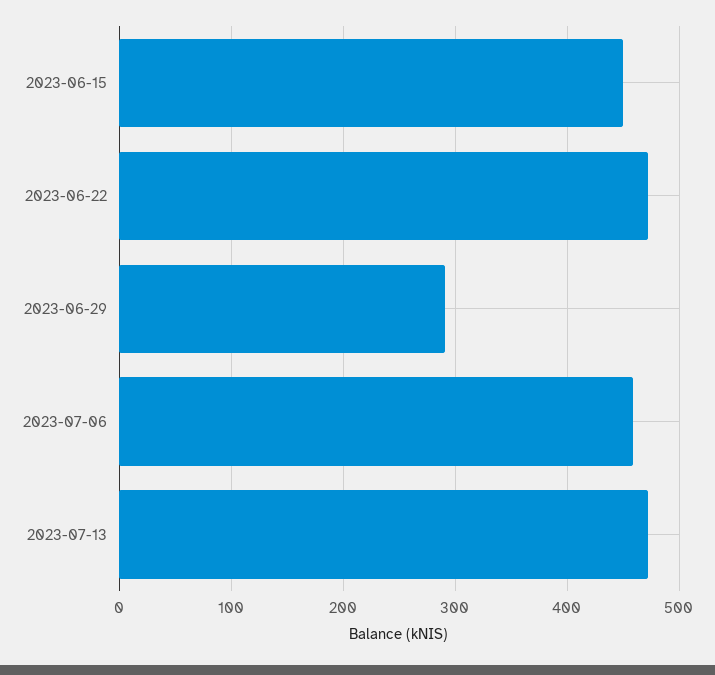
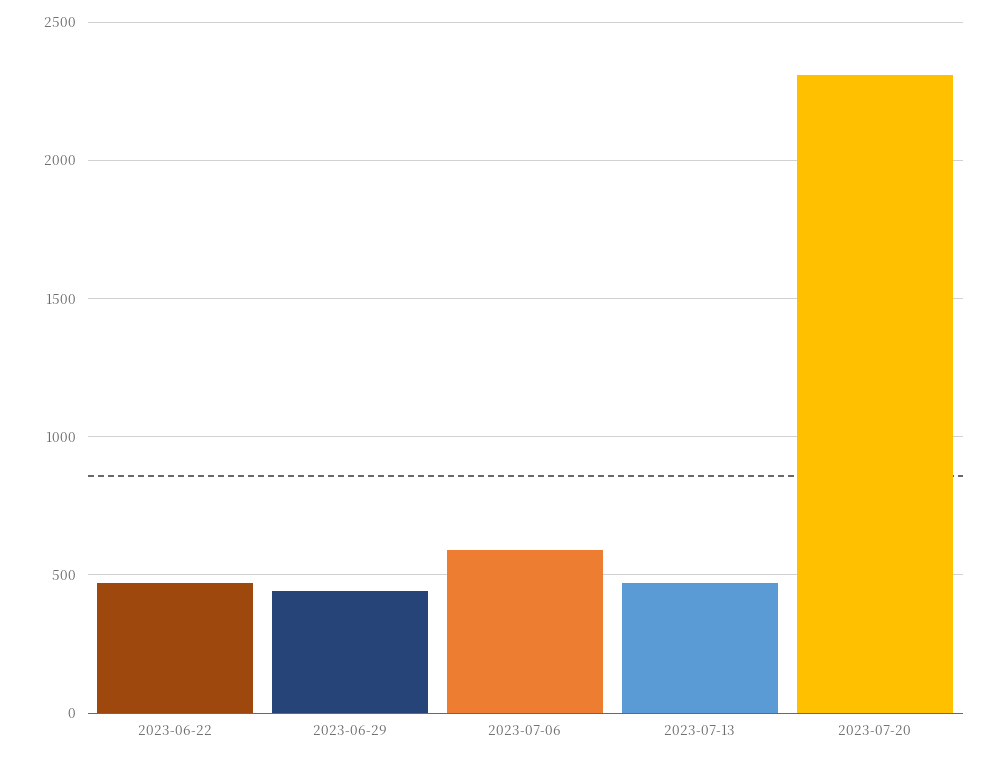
2023-06-15: 450 -> none
2023-06-29: 290 -> 450
2023-07-06: 460 -> 600
2023-07-20: none -> 2300

